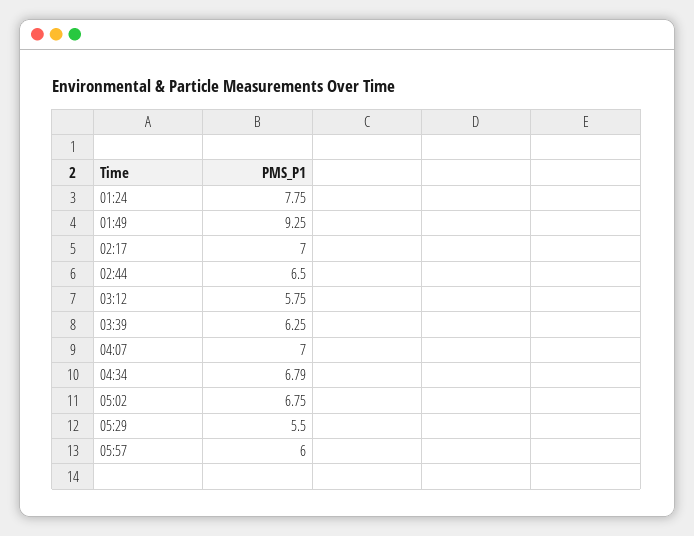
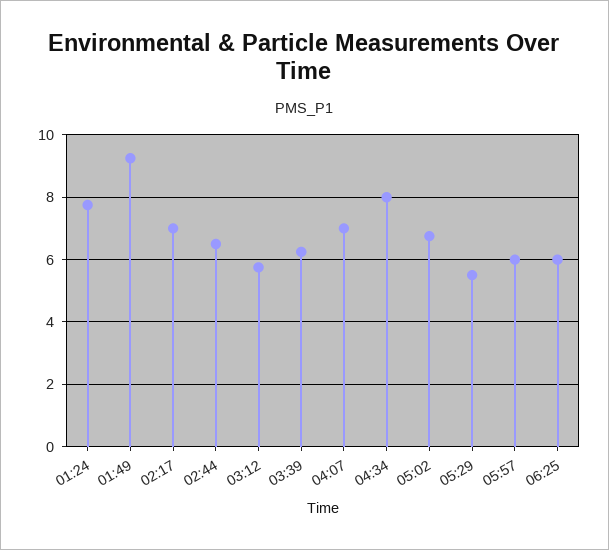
04:34: 6.79 -> 8
06:25: none -> 6

